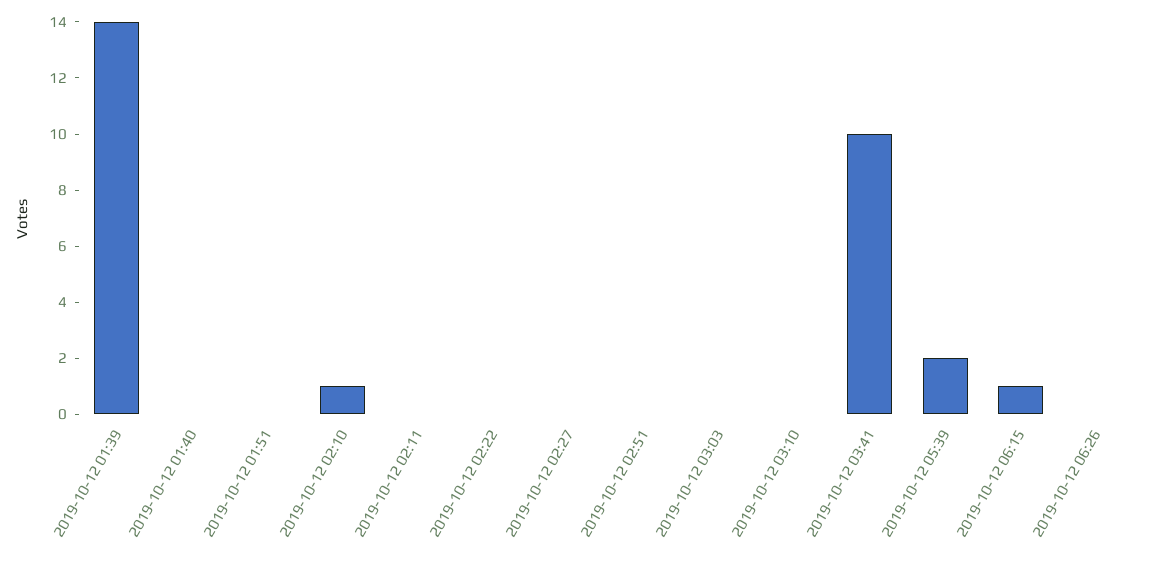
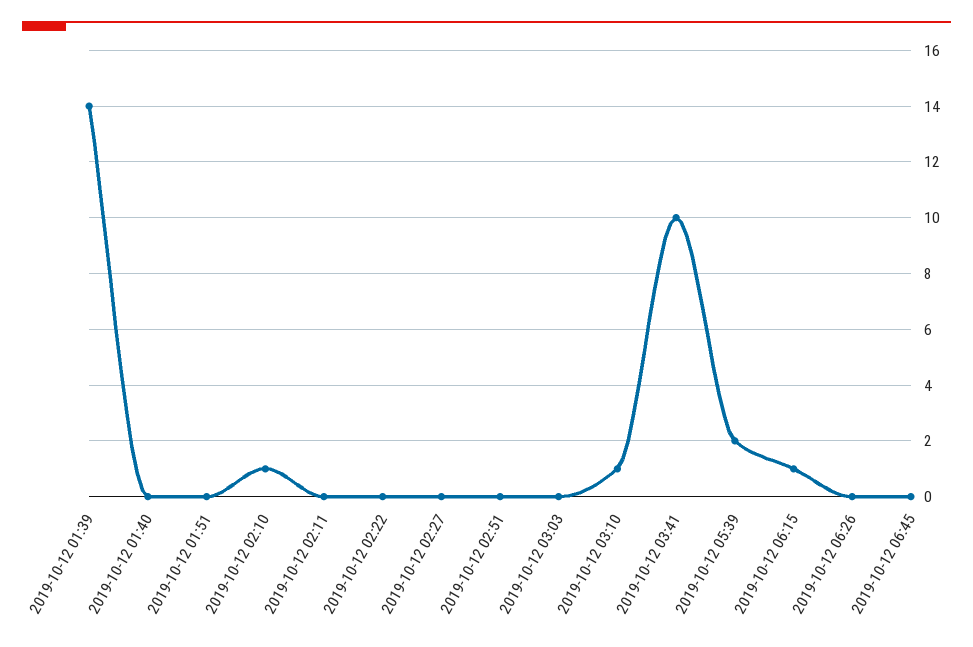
2019-10-12 03:10: 0 -> 1
2019-10-12 06:45: none -> 0

